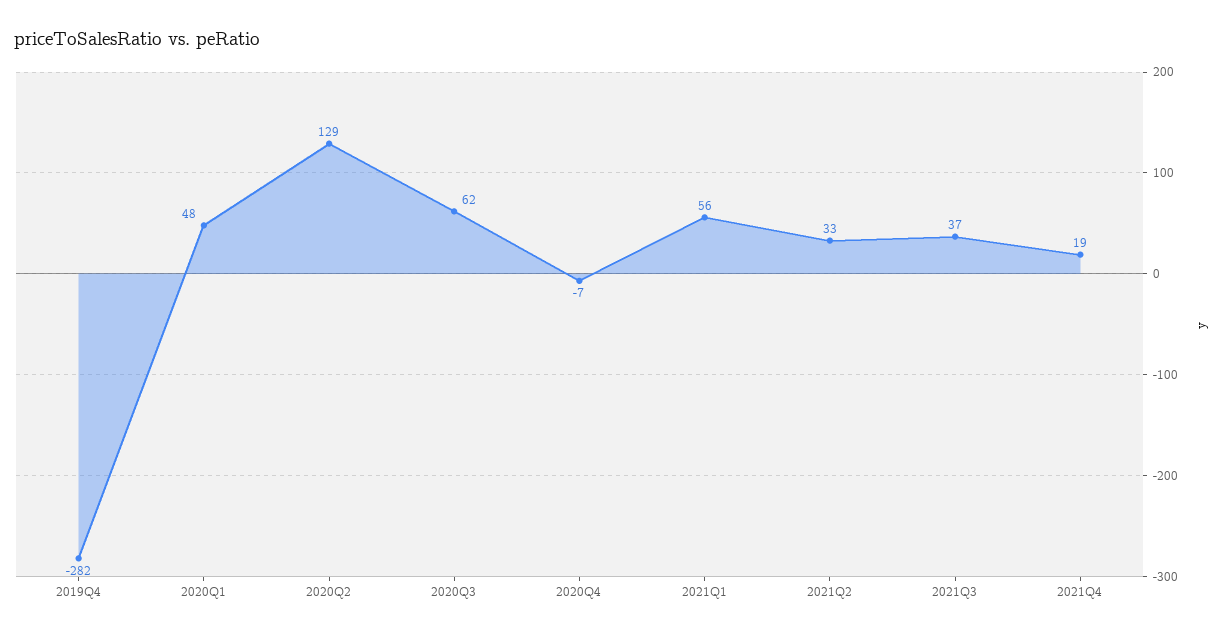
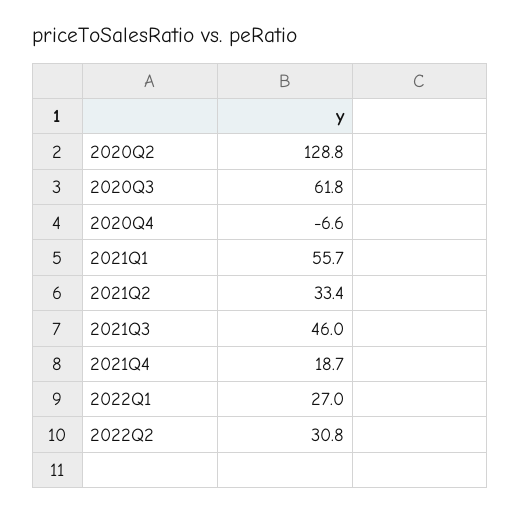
2019Q4: -282 -> none
2020Q1: 48 -> none
2021Q3: 37 -> 46
2022Q1: none -> 27
2022Q2: none -> 30.8

